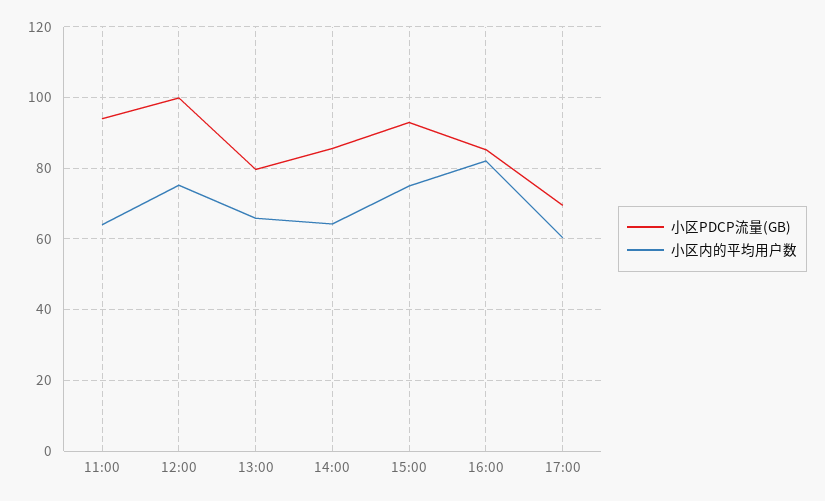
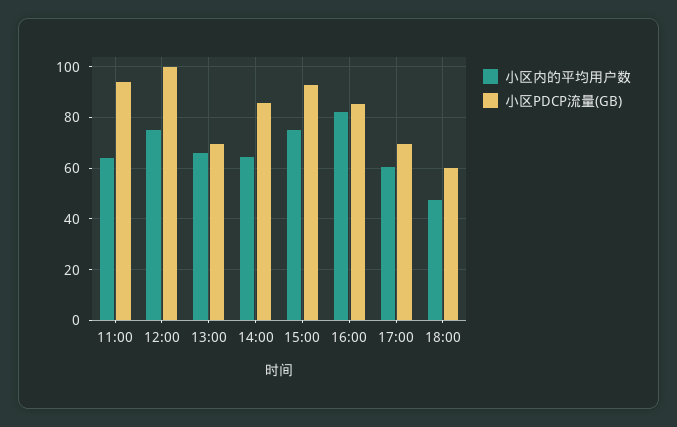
小区PDCP流量(GB), 13:00: 80 -> 70
小区内的平均用户数, 18:00: none -> 47.5
小区PDCP流量(GB), 18:00: none -> 60

